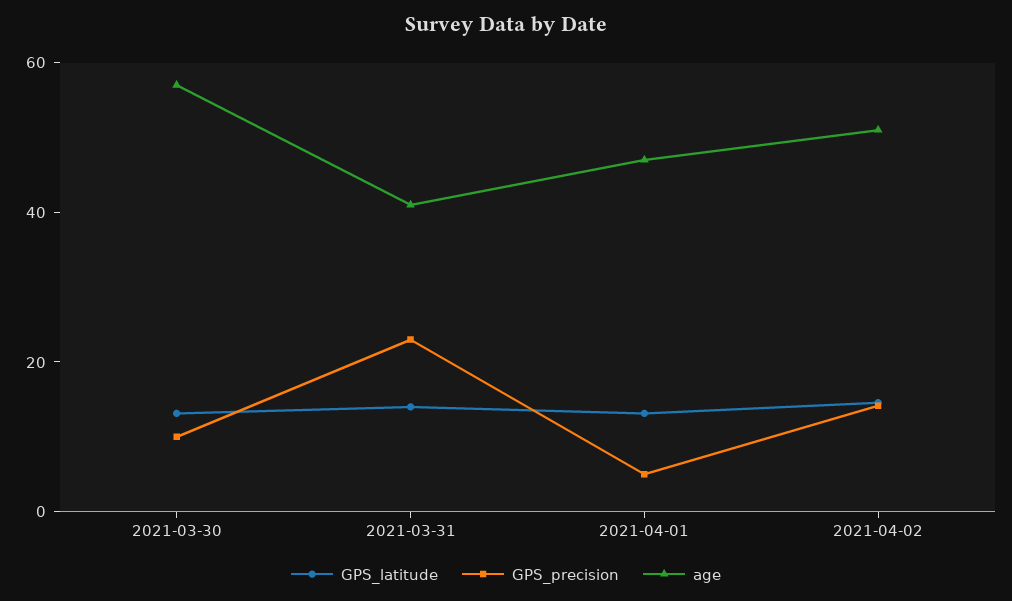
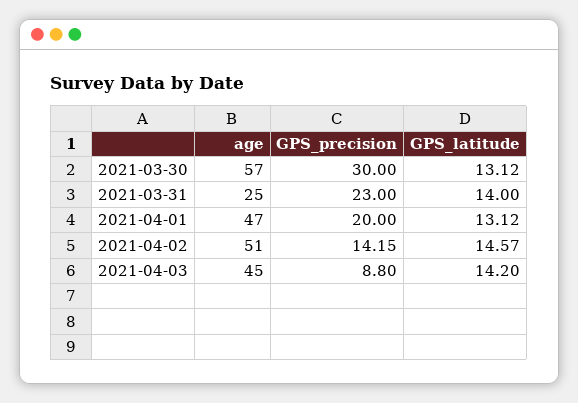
GPS_precision, 2021-03-30: 10 -> 30
age, 2021-03-31: 40 -> 25
GPS_precision, 2021-04-01: 5 -> 20
age, 2021-04-03: none -> 45
GPS_precision, 2021-04-03: none -> 8.8
GPS_latitude, 2021-04-03: none -> 14.2

